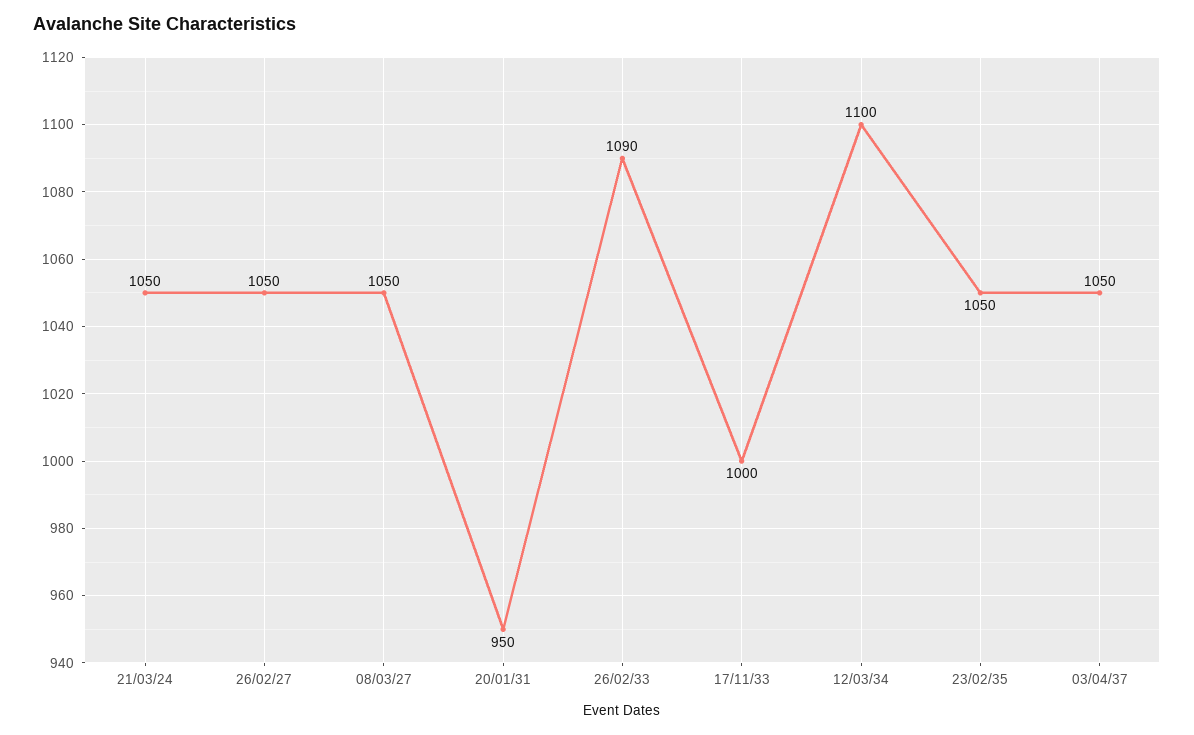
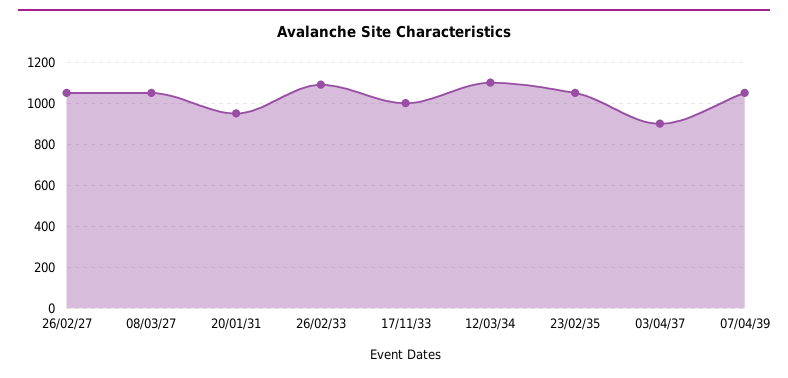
21/03/24: 1050 -> none
03/04/37: 1050 -> 900
07/04/39: none -> 1050

